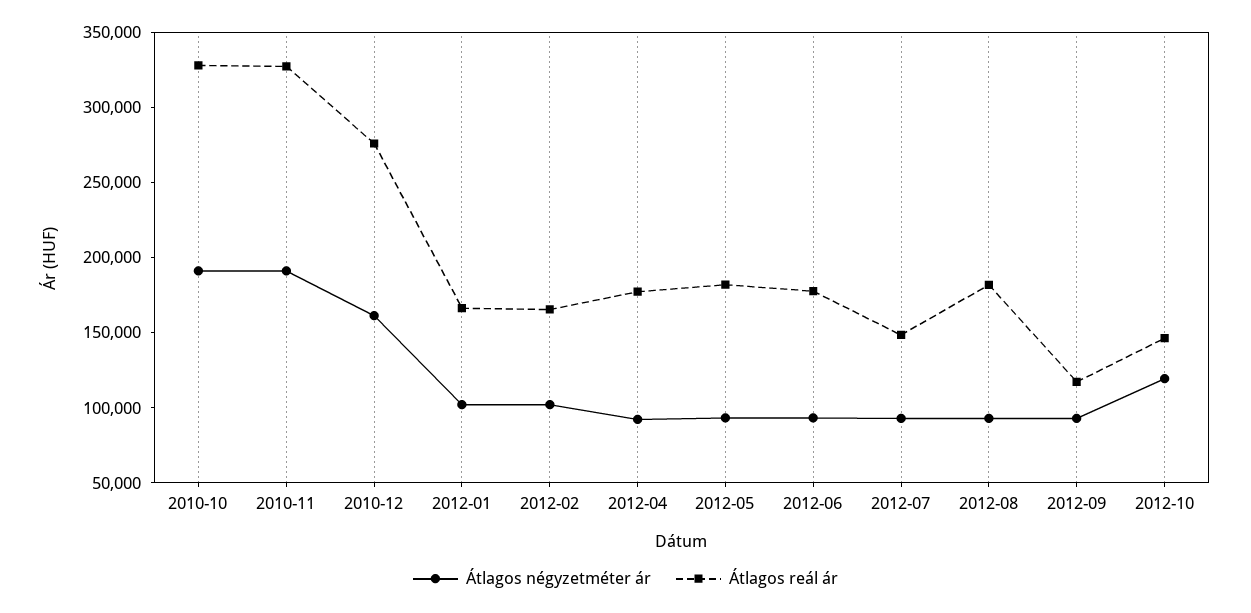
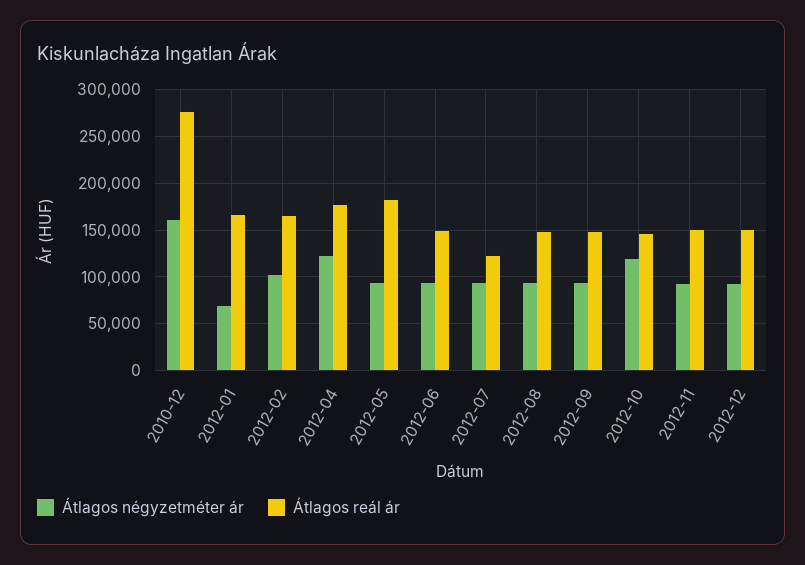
Átlagos négyzetméter ár, 2010-10: 190000 -> none
Átlagos reál ár, 2010-10: 330000 -> none
Átlagos négyzetméter ár, 2010-11: 190000 -> none
Átlagos reál ár, 2010-11: 330000 -> none
Átlagos négyzetméter ár, 2012-01: 100000 -> 70000
Átlagos négyzetméter ár, 2012-04: 90000 -> 120000
Átlagos reál ár, 2012-06: 180000 -> 150000
Átlagos reál ár, 2012-07: 150000 -> 120000
Átlagos reál ár, 2012-08: 180000 -> 150000
Átlagos reál ár, 2012-09: 120000 -> 150000
Átlagos négyzetméter ár, 2012-11: none -> 90000
Átlagos reál ár, 2012-11: none -> 150000
Átlagos négyzetméter ár, 2012-12: none -> 90000
Átlagos reál ár, 2012-12: none -> 150000

